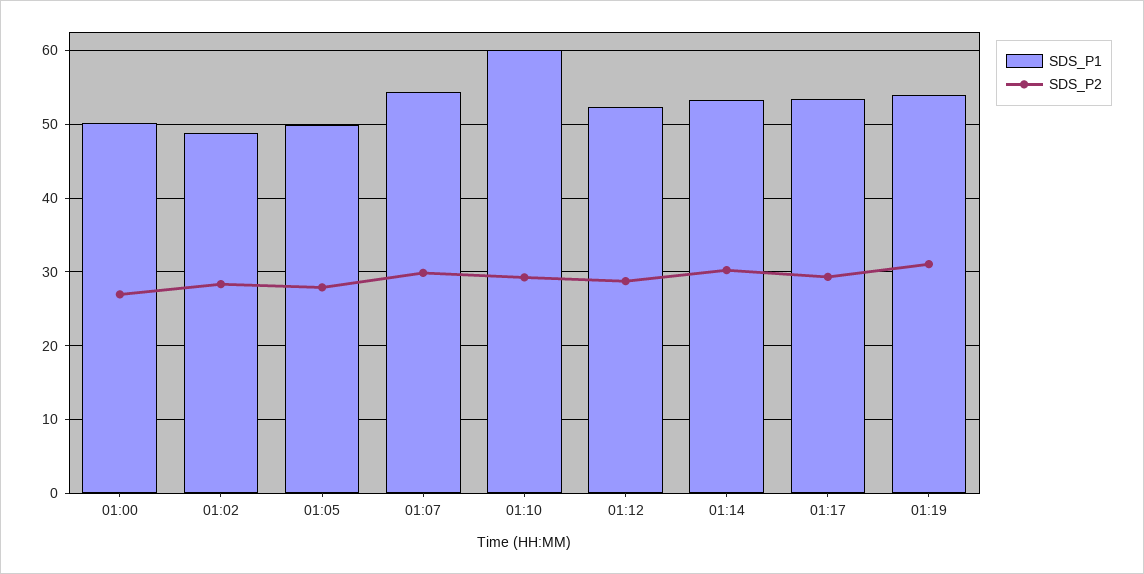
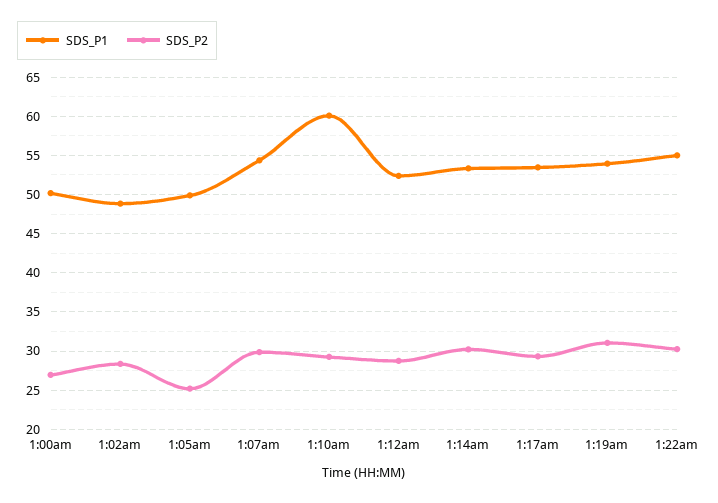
SDS_P2, 01:05: 28 -> 25
SDS_P1, 1:22am: none -> 55
SDS_P2, 1:22am: none -> 30

